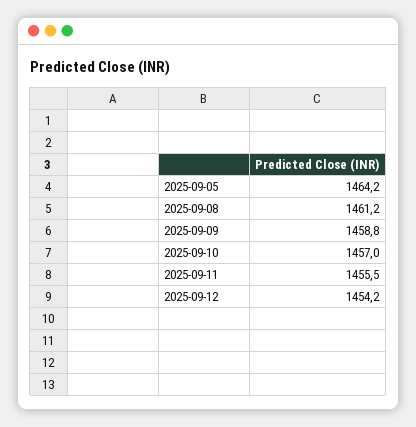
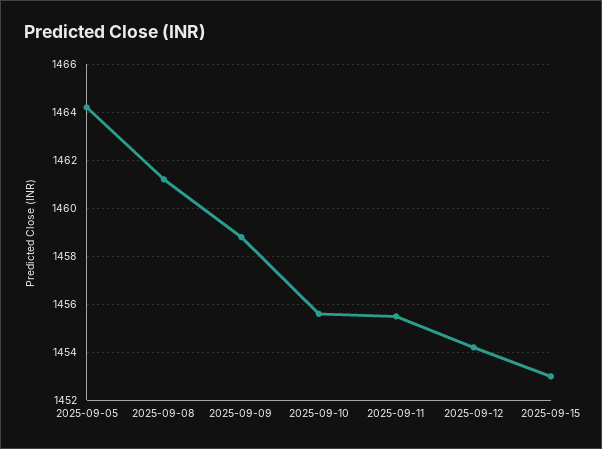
2025-09-10: 1457 -> 1455.5
2025-09-15: none -> 1453

